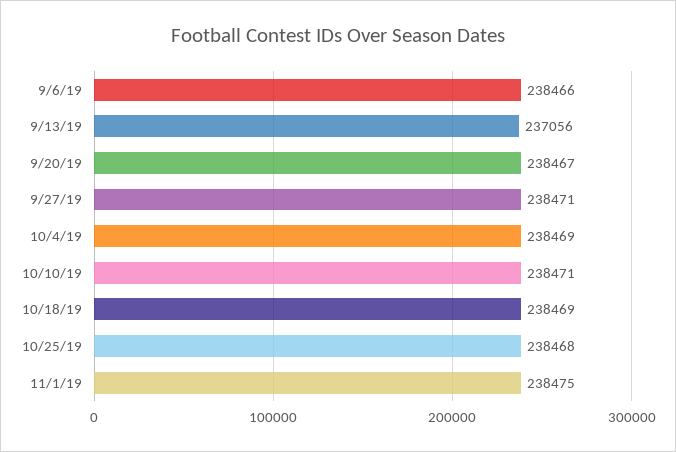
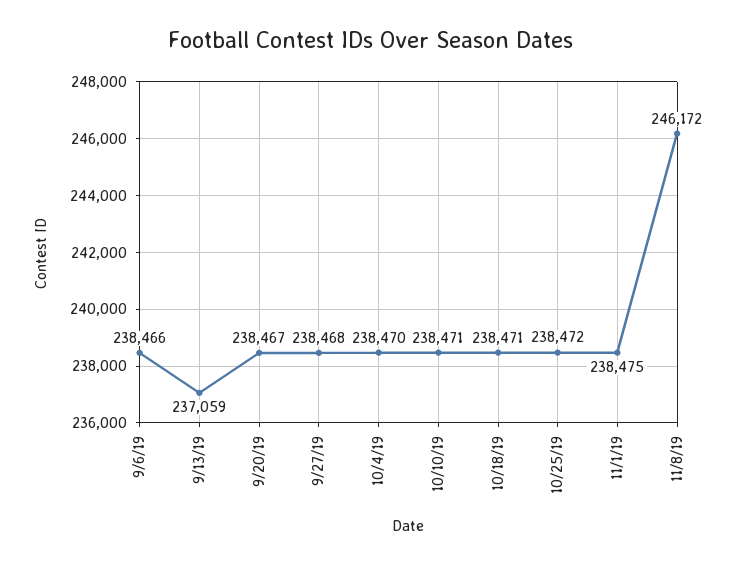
9/13/19: 237056 -> 237059
9/27/19: 238471 -> 238468
10/4/19: 238469 -> 238470
10/18/19: 238469 -> 238471
10/25/19: 238468 -> 238472
11/8/19: none -> 246172

